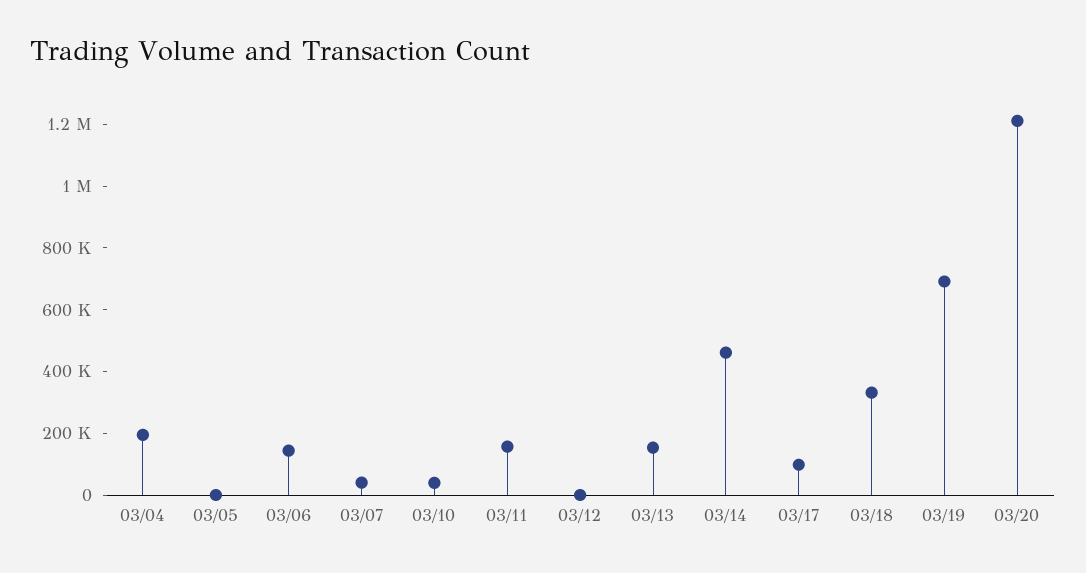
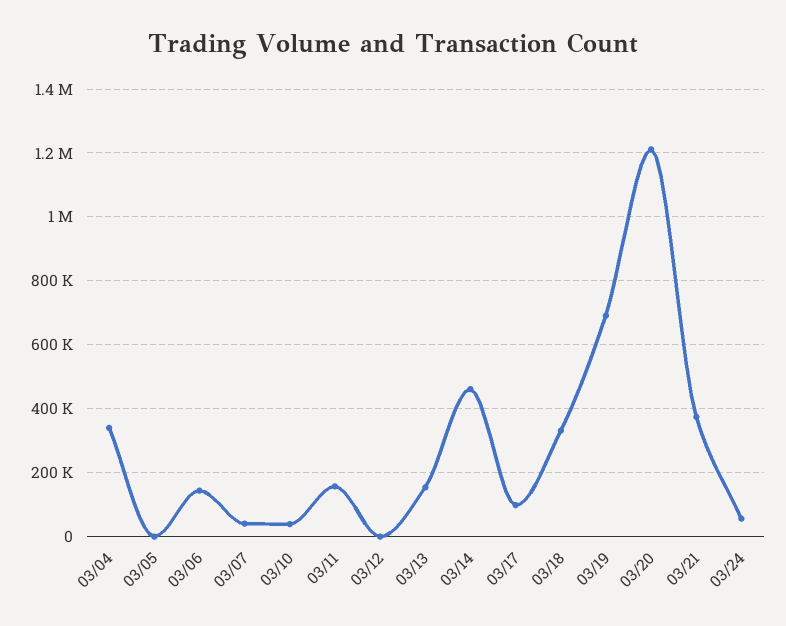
03/04: 200000 -> 340000
03/21: none -> 380000
03/24: none -> 60000

